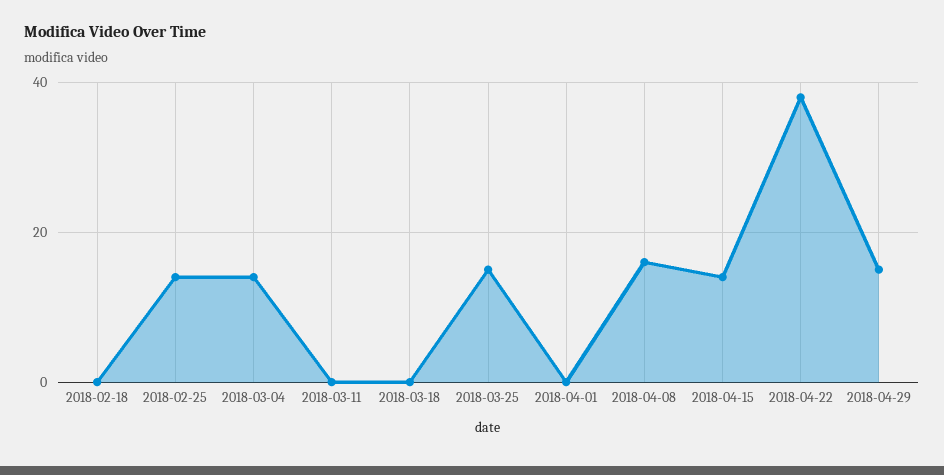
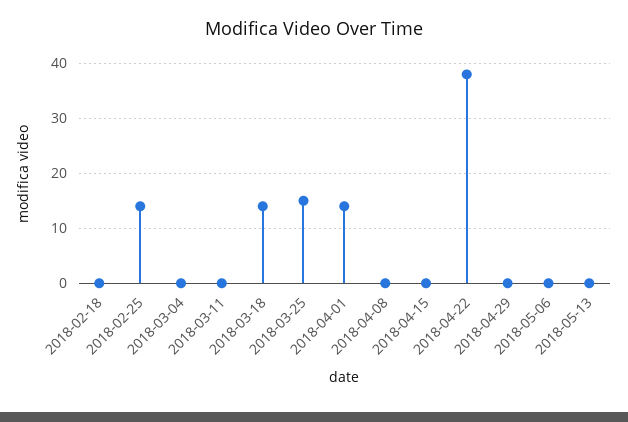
2018-03-04: 15 -> 0
2018-03-18: 0 -> 15
2018-04-01: 0 -> 15
2018-04-08: 15 -> 0
2018-04-15: 15 -> 0
2018-04-29: 15 -> 0
2018-05-06: none -> 0
2018-05-13: none -> 0

